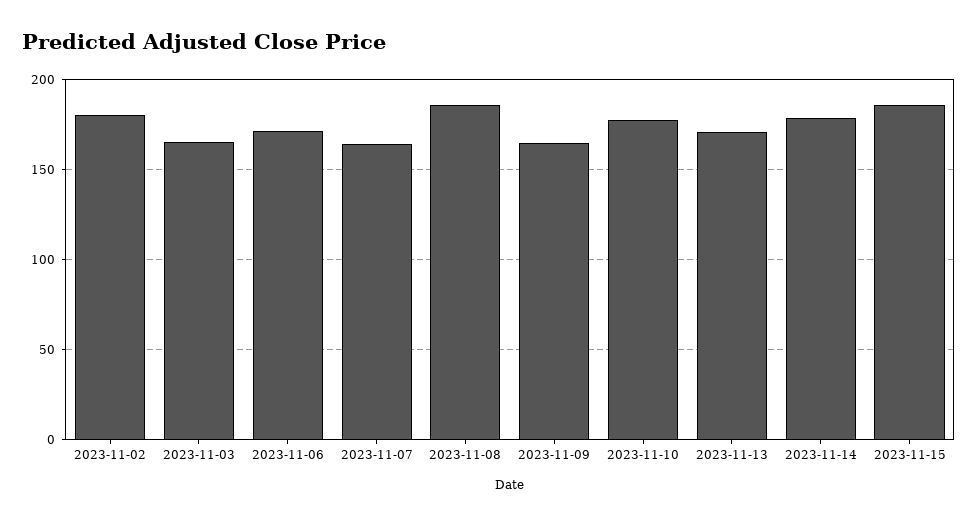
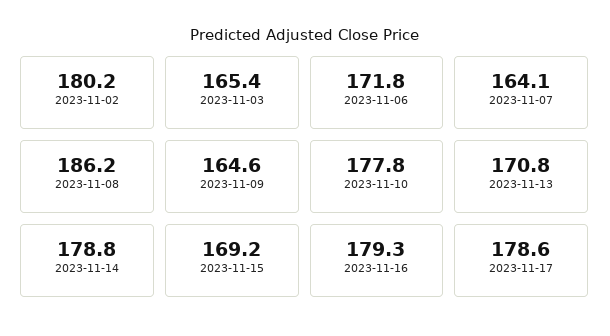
2023-11-15: 185 -> 169.2
2023-11-16: none -> 179.3
2023-11-17: none -> 178.6

